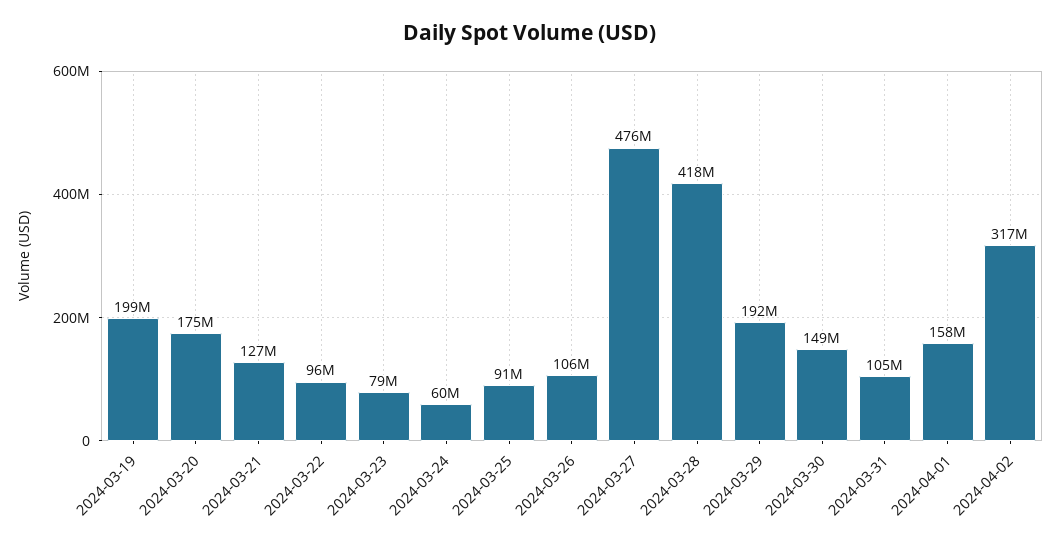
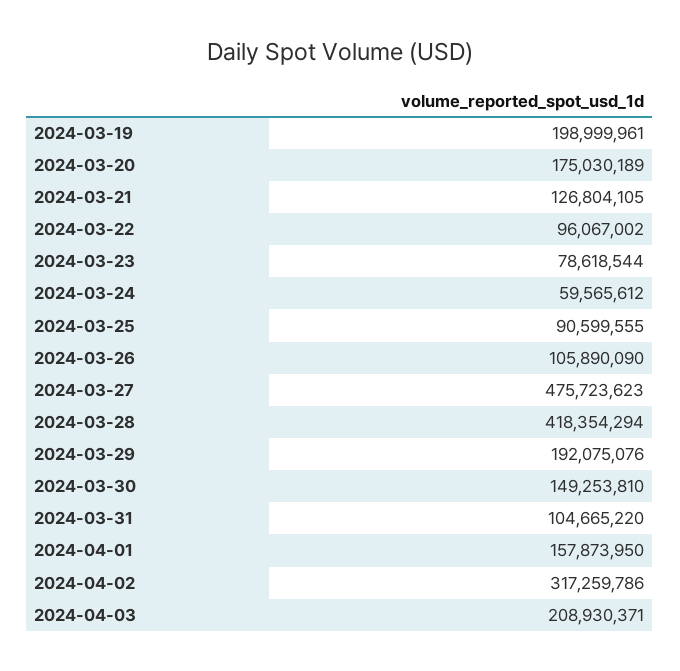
2024-04-03: none -> 208930371

